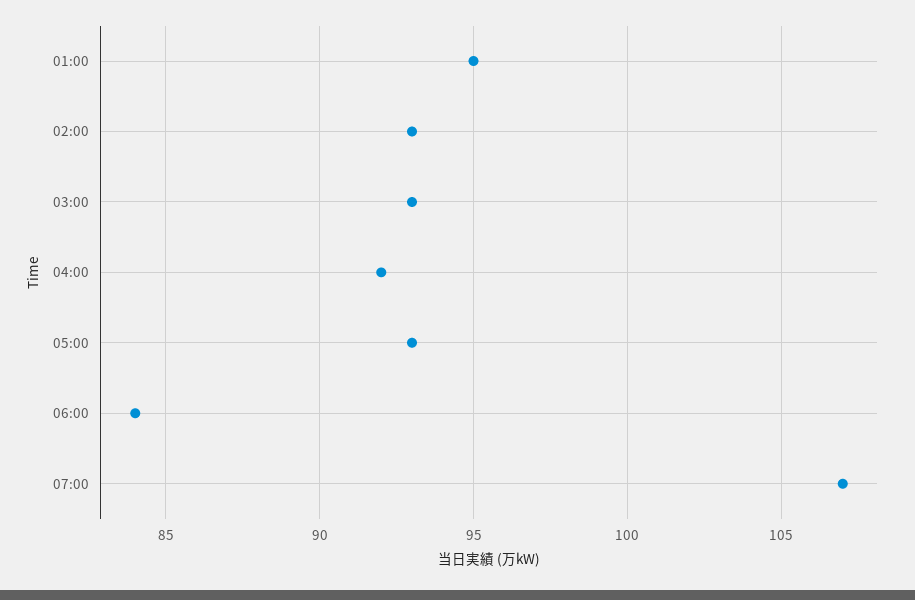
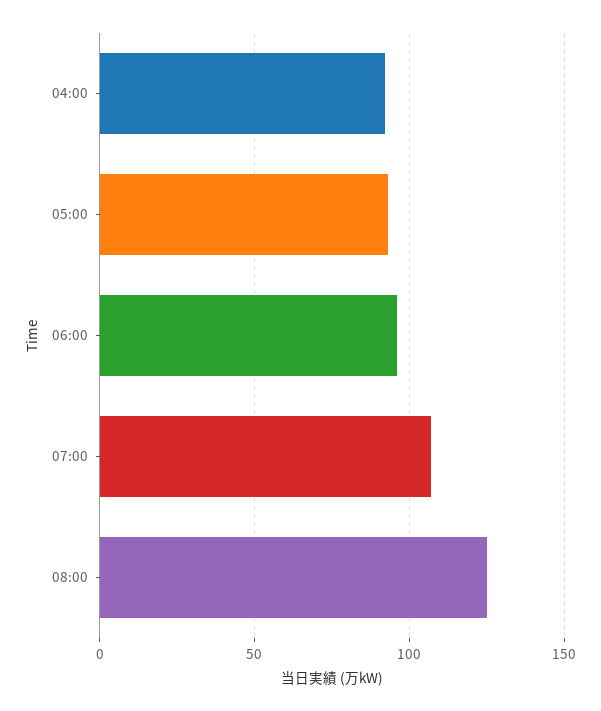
01:00: 95 -> none
02:00: 93 -> none
03:00: 93 -> none
06:00: 84 -> 95
08:00: none -> 125

